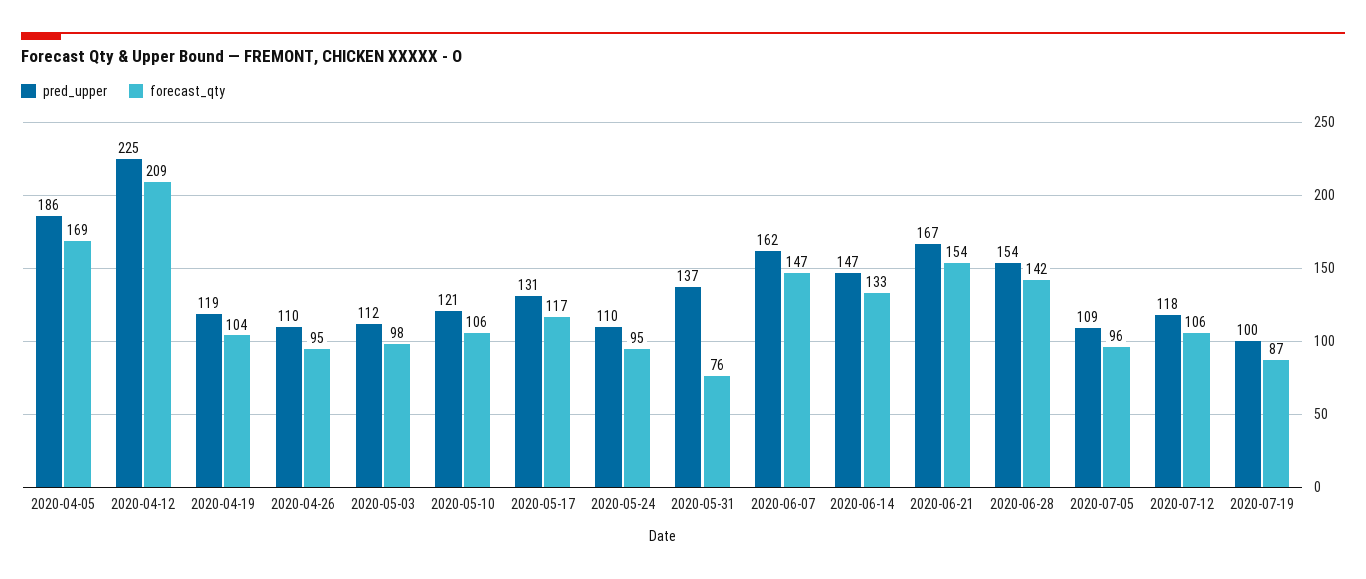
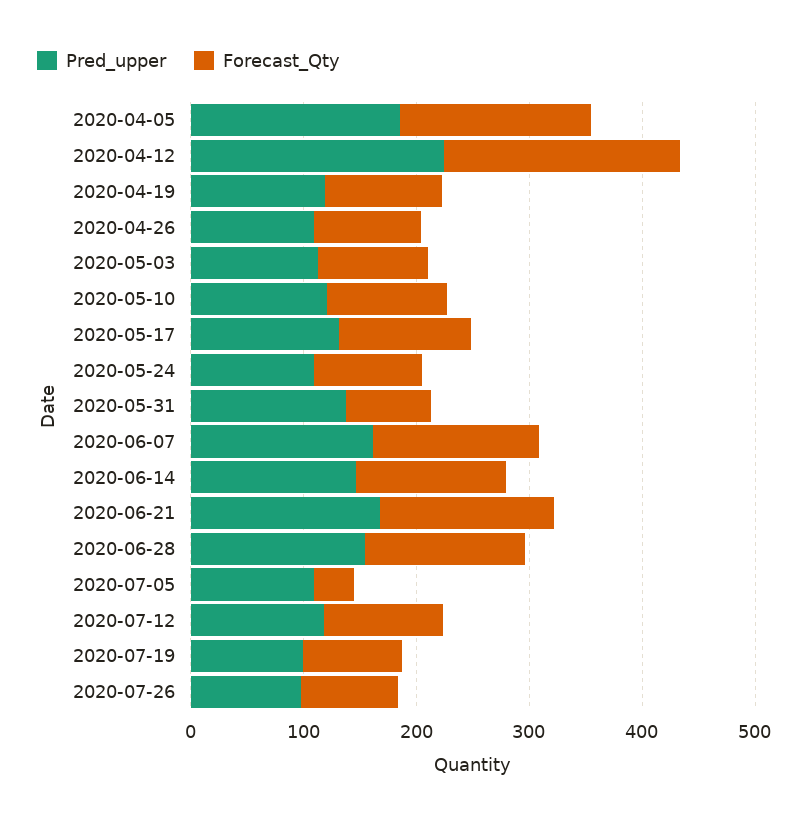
forecast_qty, 2020-07-05: 96 -> 40
pred_upper, 2020-07-26: none -> 100
forecast_qty, 2020-07-26: none -> 80

